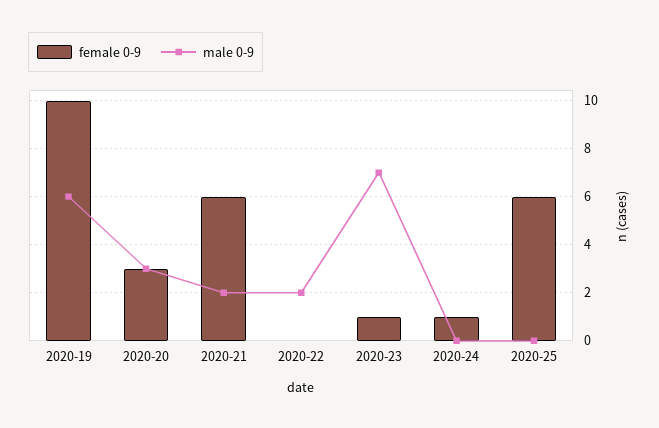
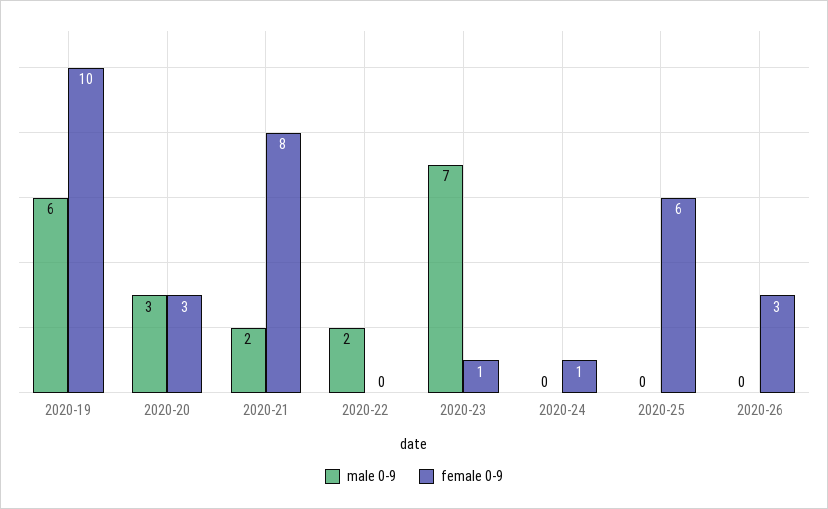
female 0-9, 2020-21: 6 -> 8
male 0-9, 2020-26: none -> 0
female 0-9, 2020-26: none -> 3

